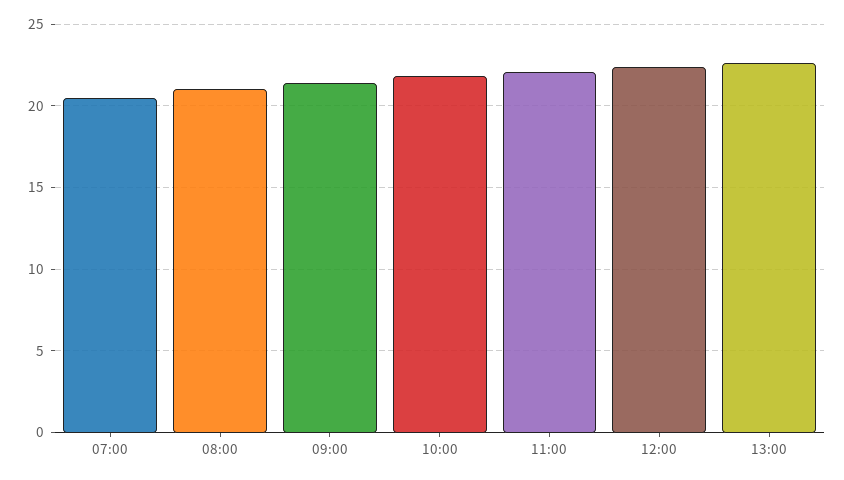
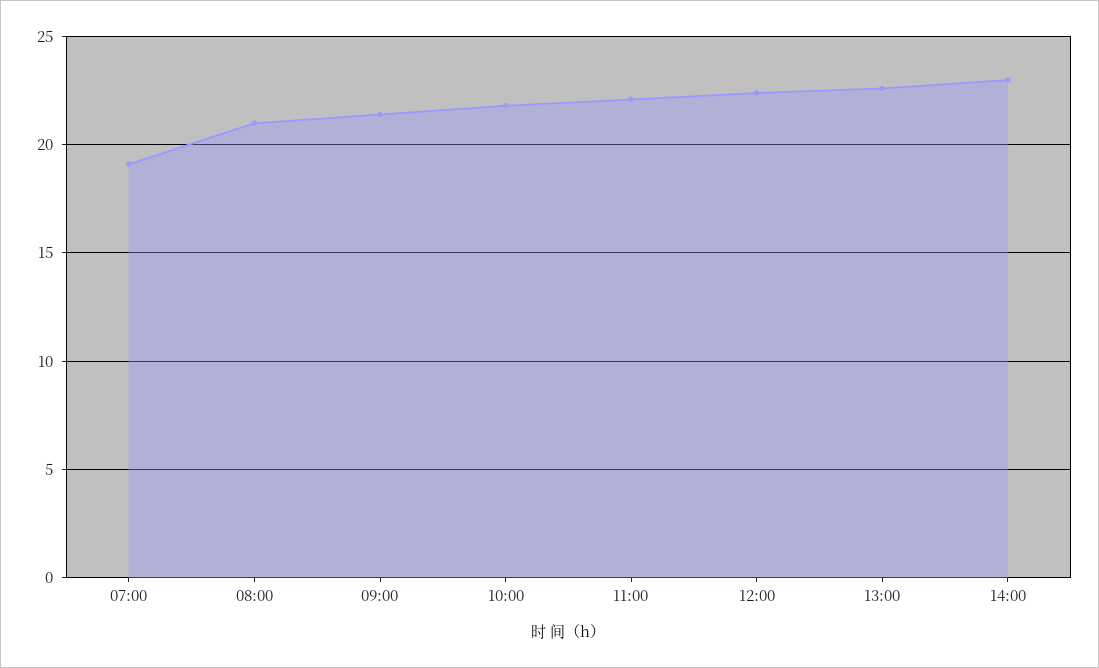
07:00: 20.5 -> 19
14:00: none -> 23

